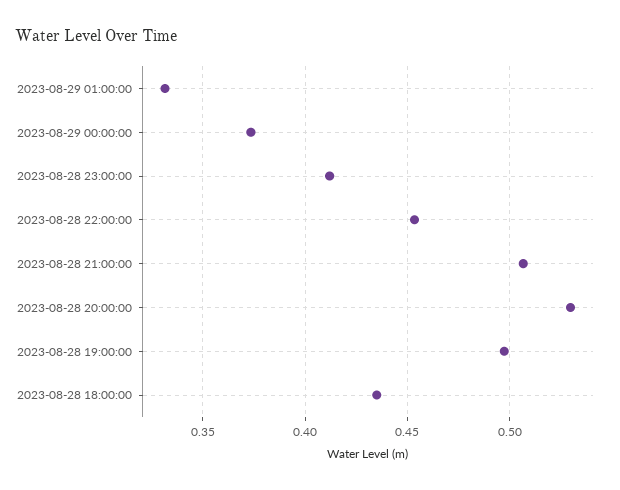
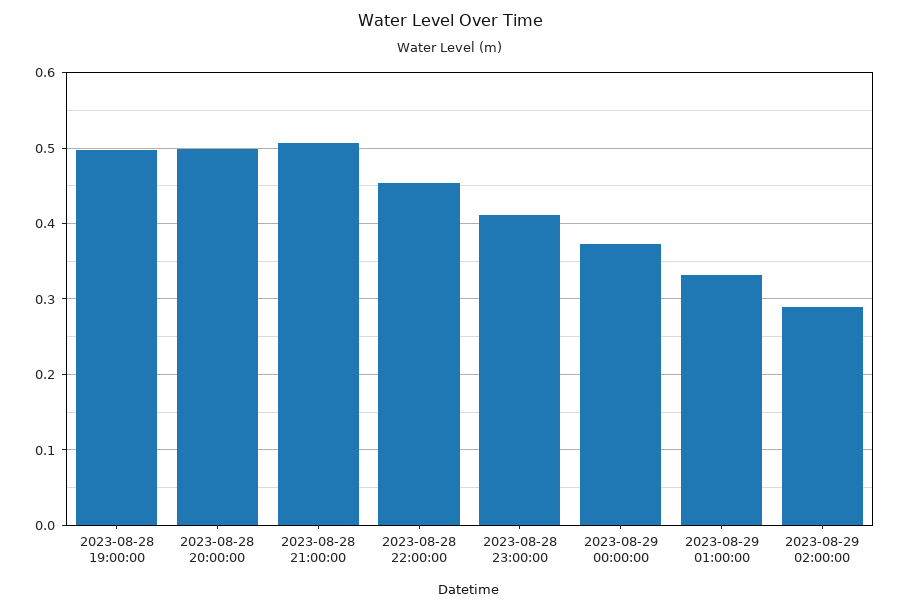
2023-08-28 20:00:00: 0.53 -> 0.5
2023-08-28 18:00:00: 0.435 -> none
2023-08-29 02:00:00: none -> 0.29

